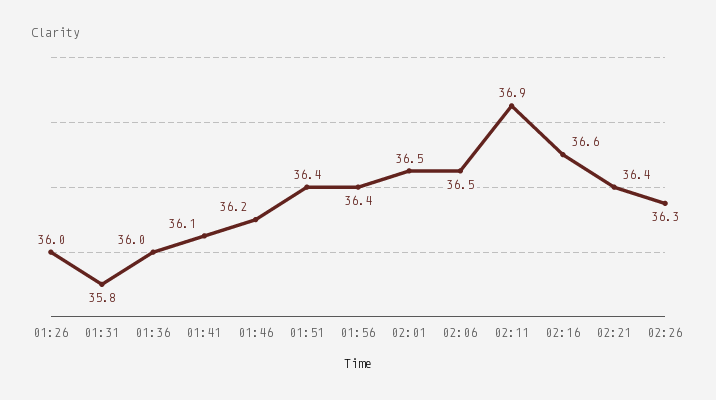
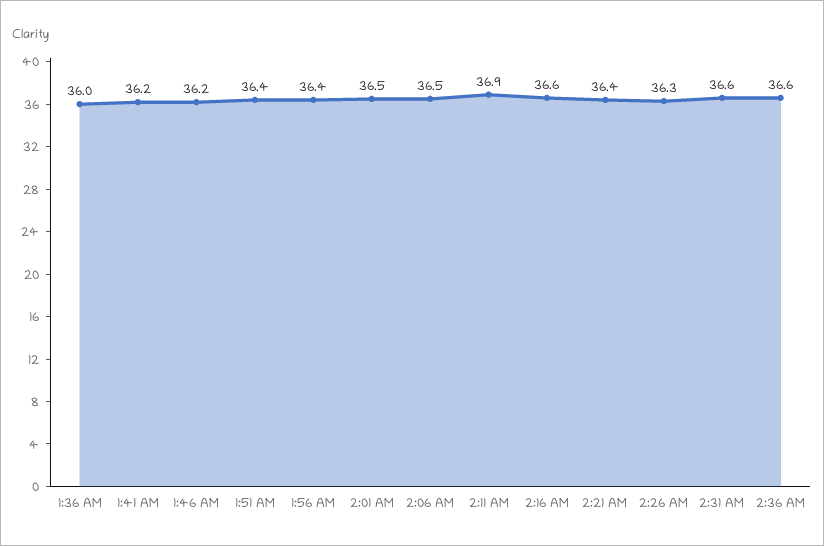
01:26: 36 -> none
01:31: 35.8 -> none
01:41: 36.1 -> 36.2
2:31 AM: none -> 36.6
2:36 AM: none -> 36.6

